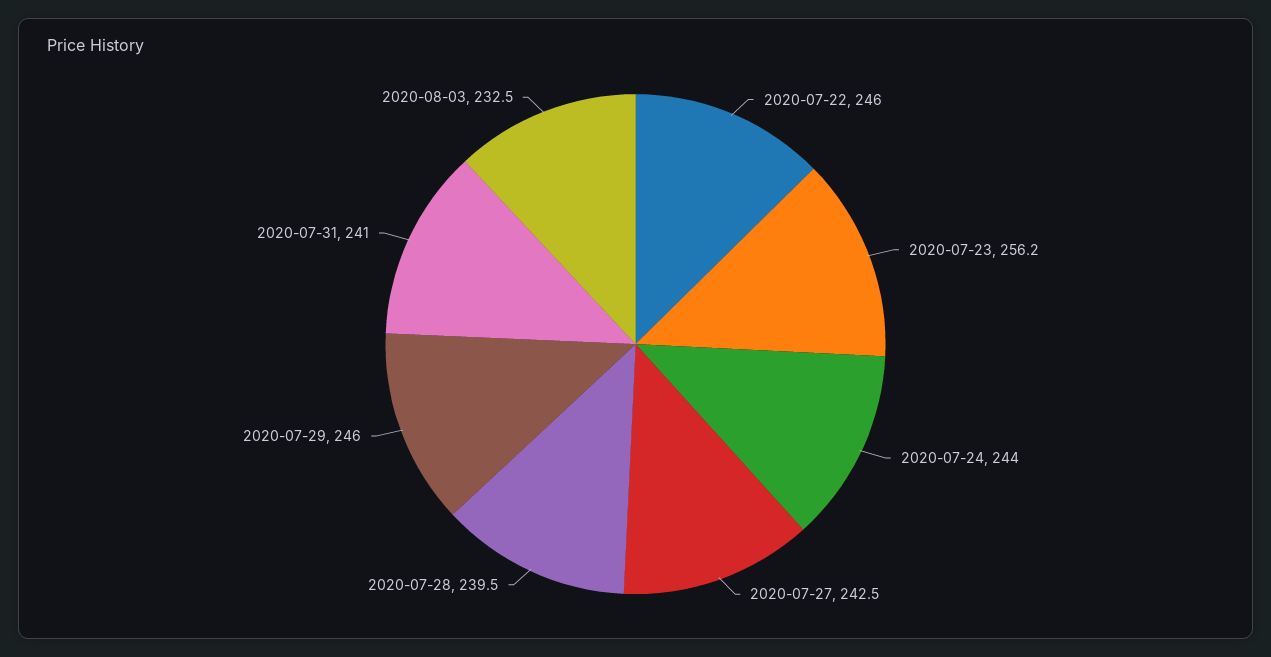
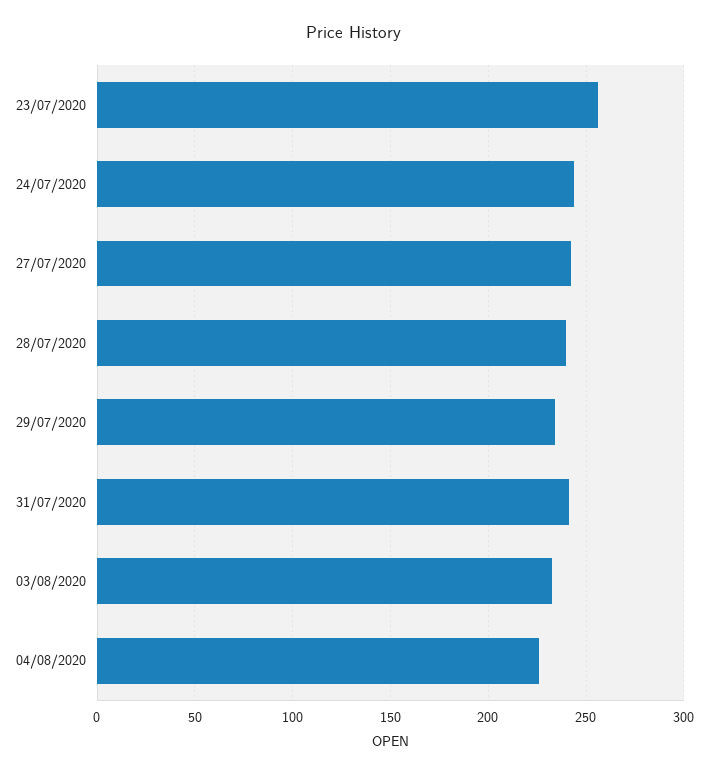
2020-07-22: 246 -> none
2020-07-29: 246 -> 235
04/08/2020: none -> 225

